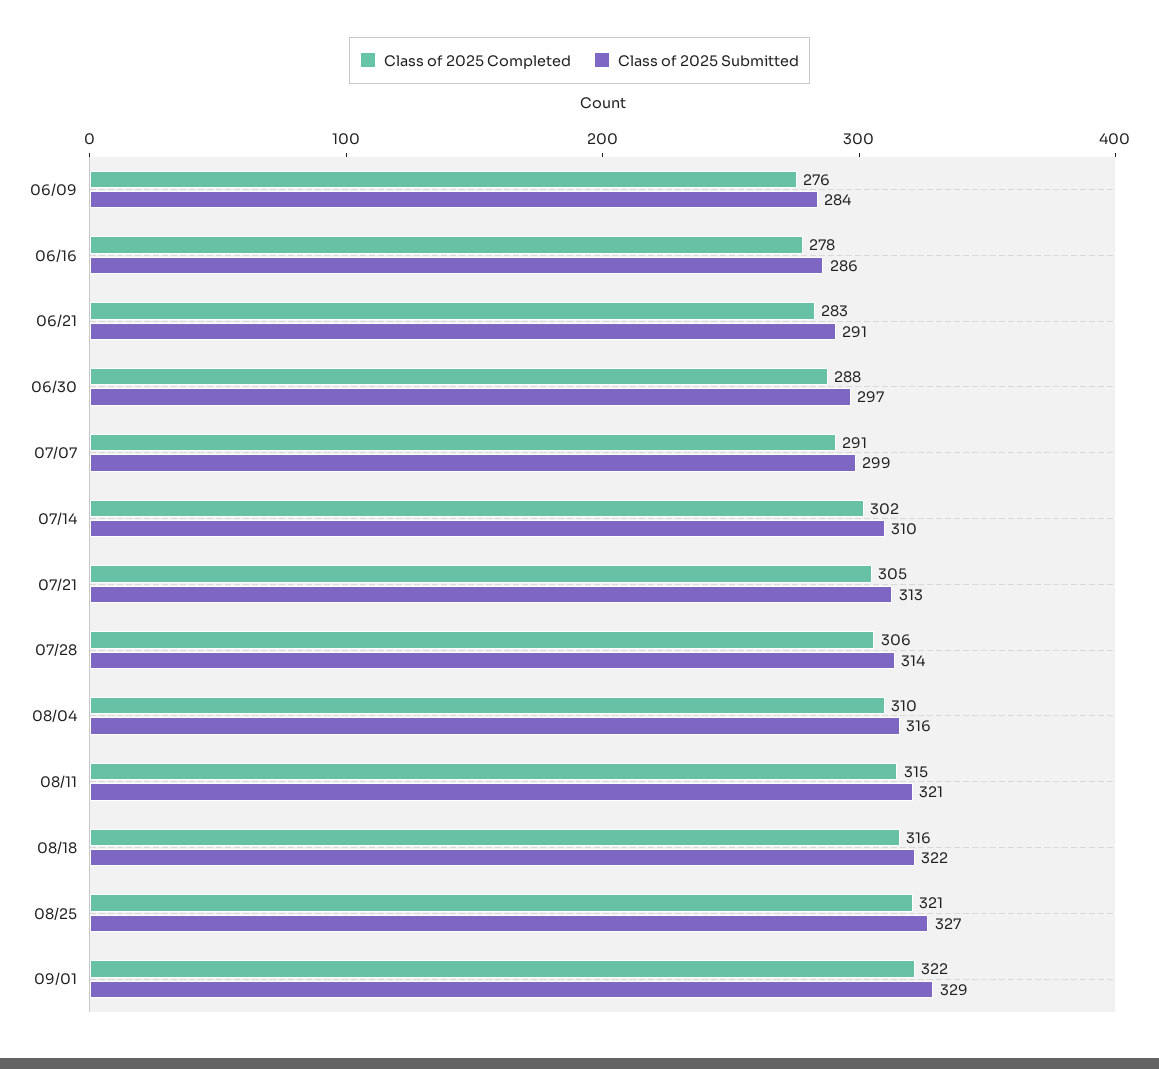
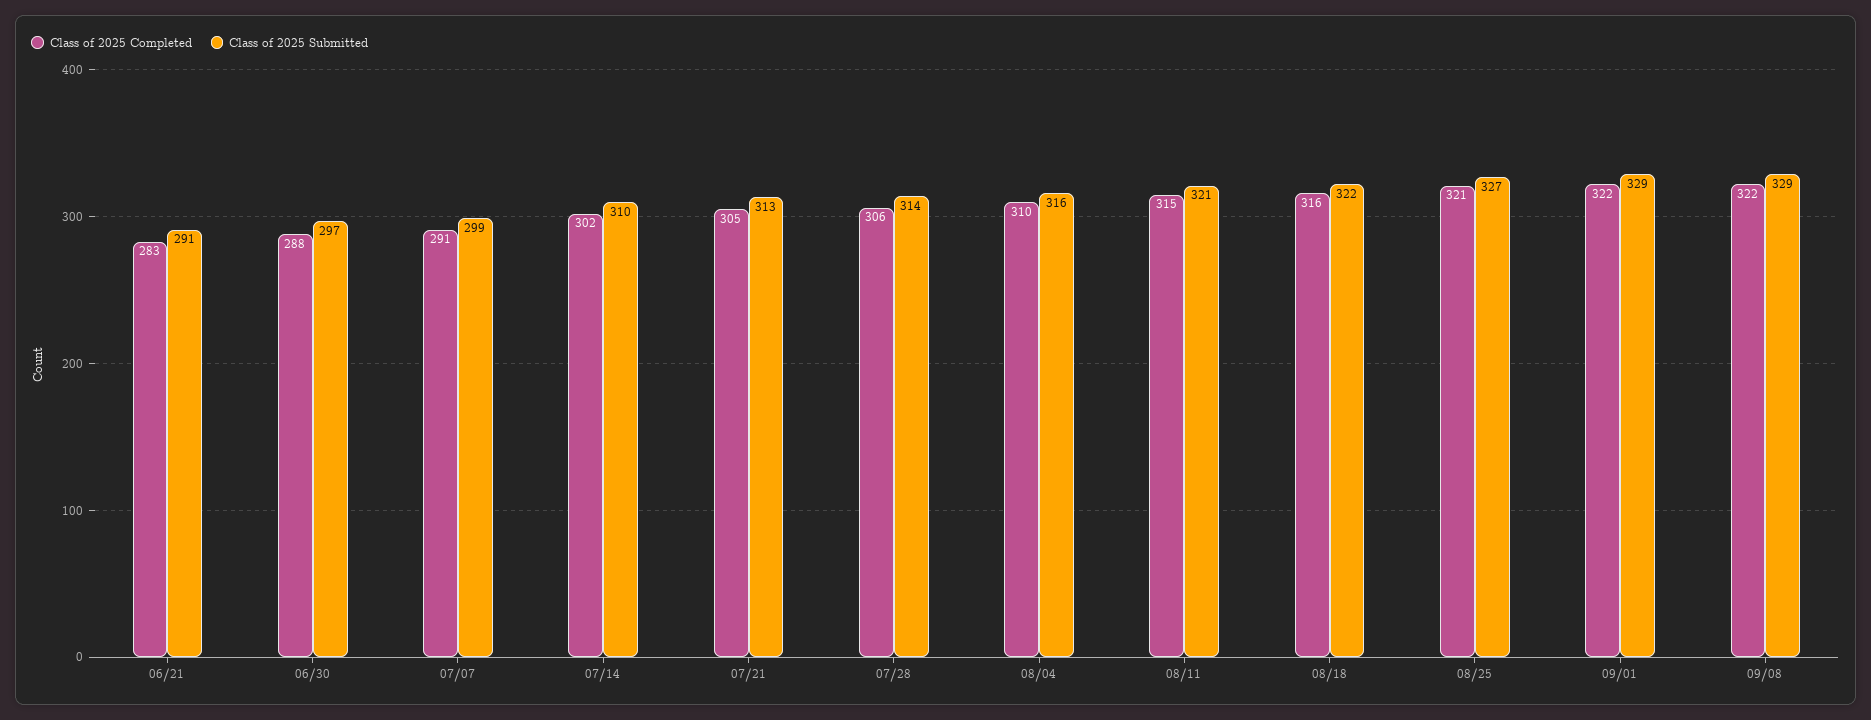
Class of 2025 Completed, 06/09: 276 -> none
Class of 2025 Submitted, 06/09: 284 -> none
Class of 2025 Completed, 06/16: 278 -> none
Class of 2025 Submitted, 06/16: 286 -> none
Class of 2025 Completed, 09/08: none -> 322
Class of 2025 Submitted, 09/08: none -> 329

